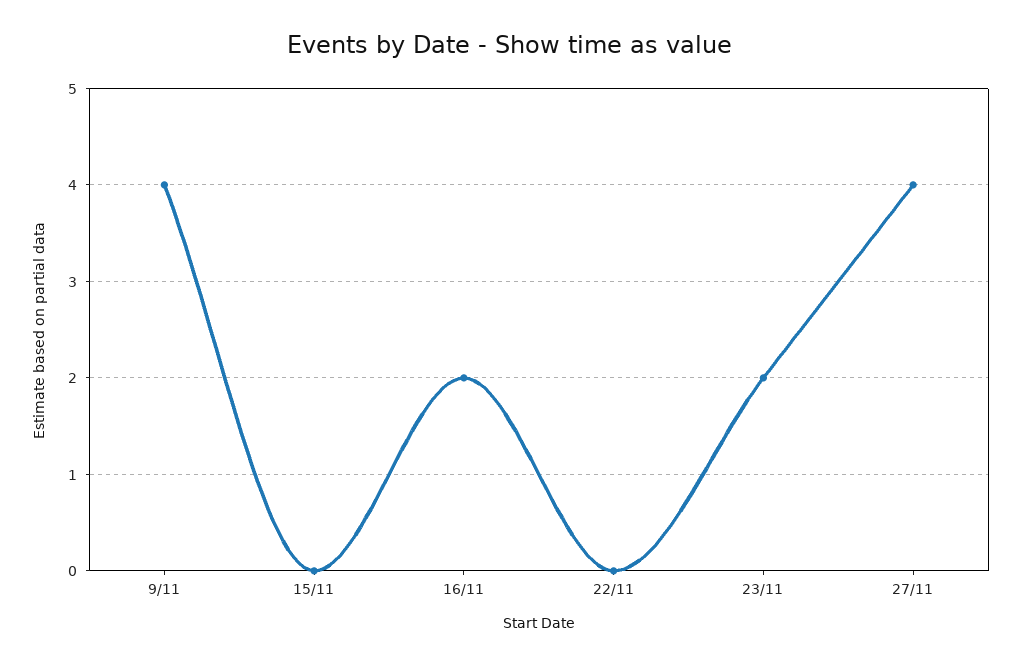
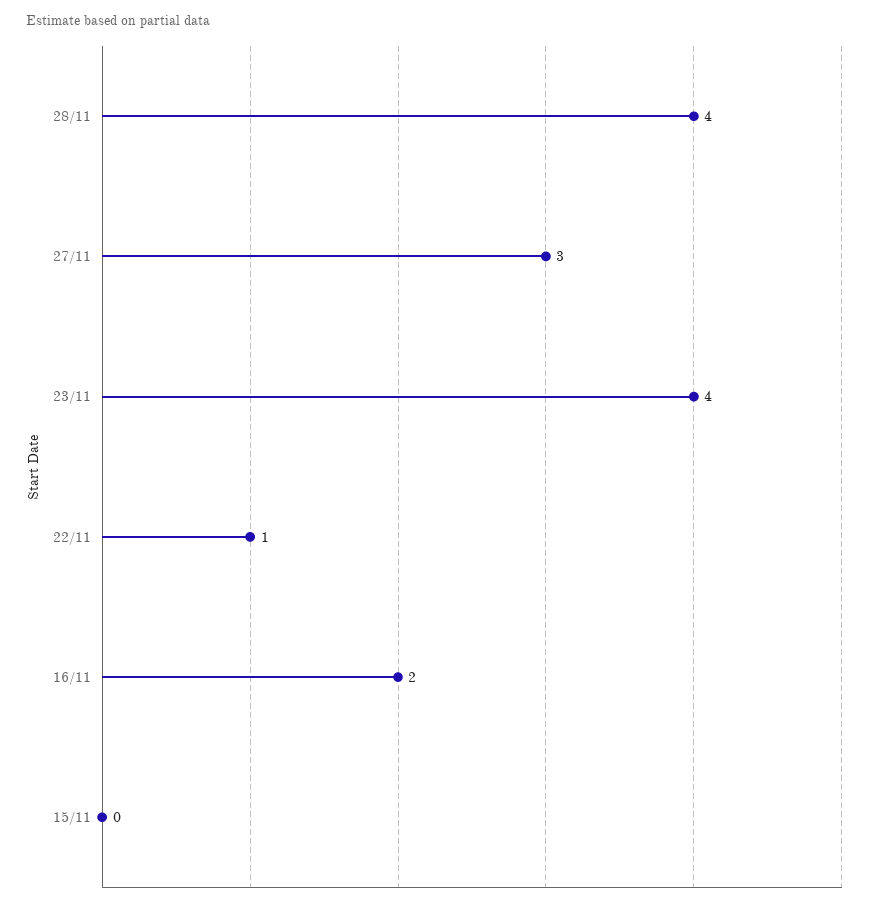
9/11: 4 -> none
22/11: 0 -> 1
23/11: 2 -> 4
27/11: 4 -> 3
28/11: none -> 4

